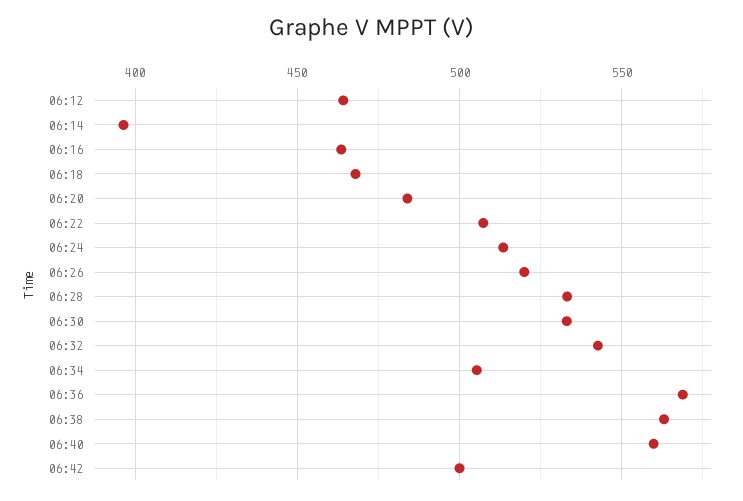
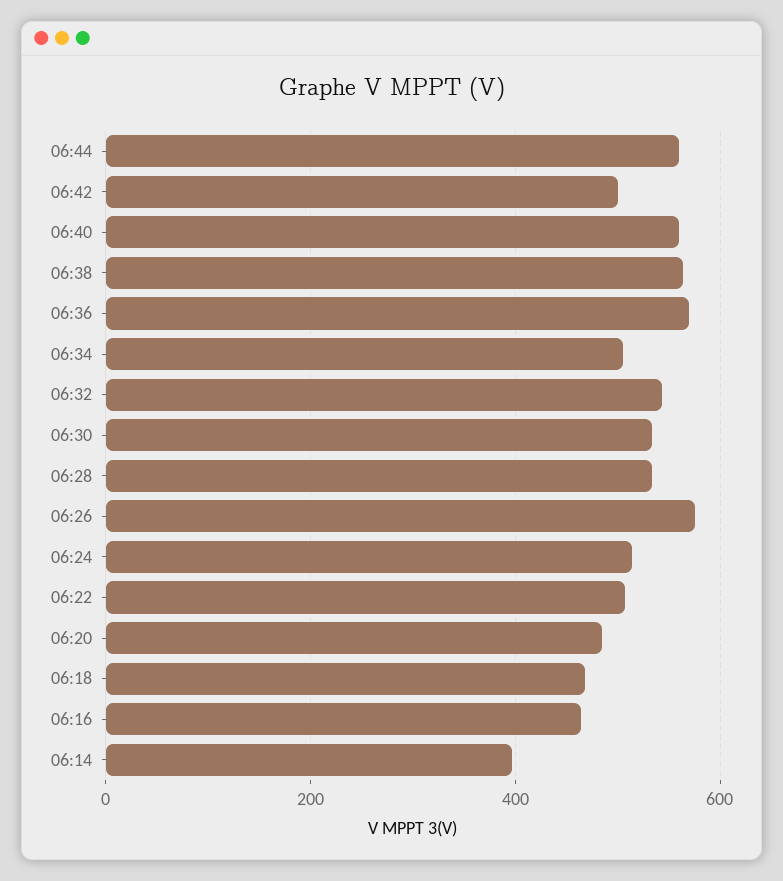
06:12: 465 -> none
06:26: 520 -> 580
06:44: none -> 560

